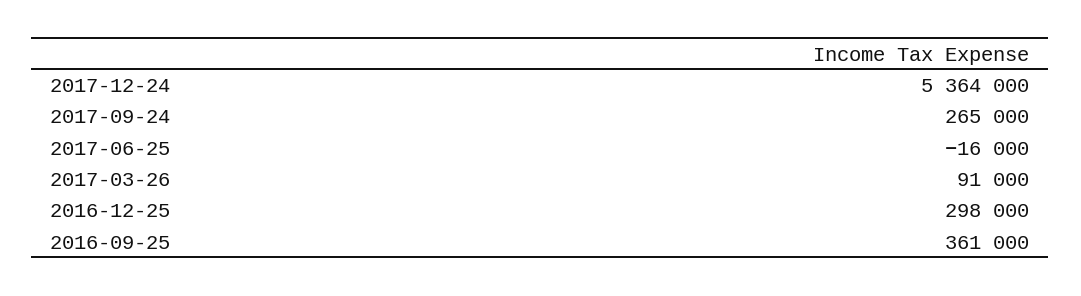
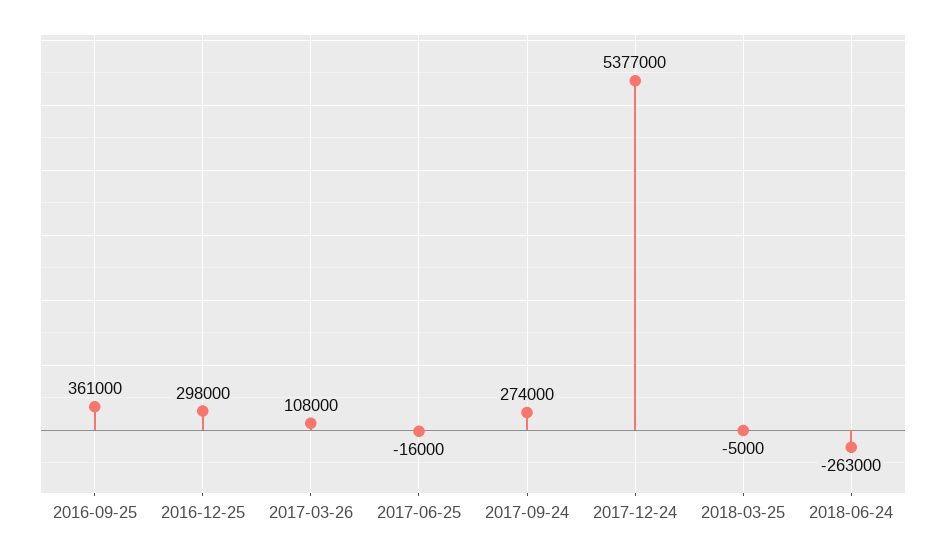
2017-12-24: 5364000 -> 5377000
2017-09-24: 265000 -> 274000
2017-03-26: 91000 -> 108000
2018-03-25: none -> -5000
2018-06-24: none -> -263000

